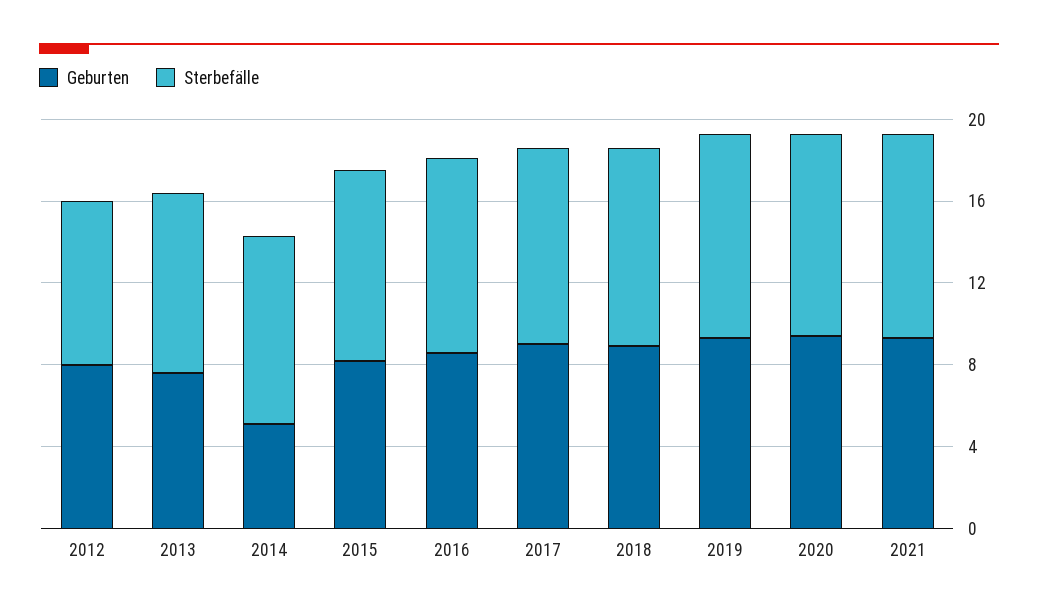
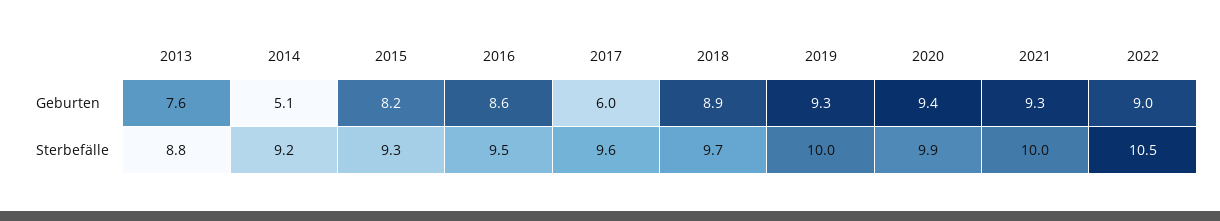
Geburten, 2012: 8 -> none
Sterbefälle, 2012: 8 -> none
Geburten, 2017: 9 -> 6
Geburten, 2022: none -> 9
Sterbefälle, 2022: none -> 10.5

